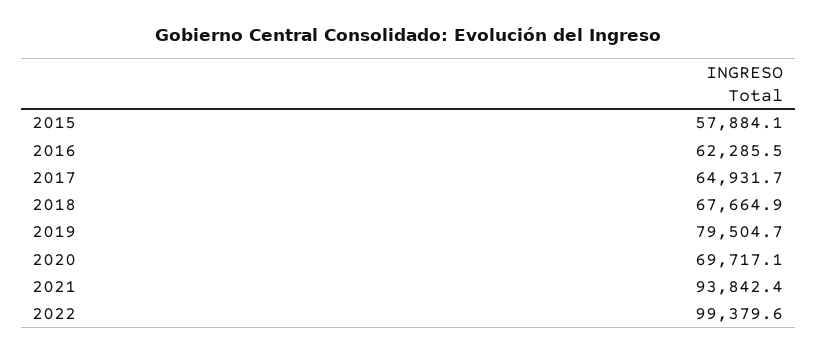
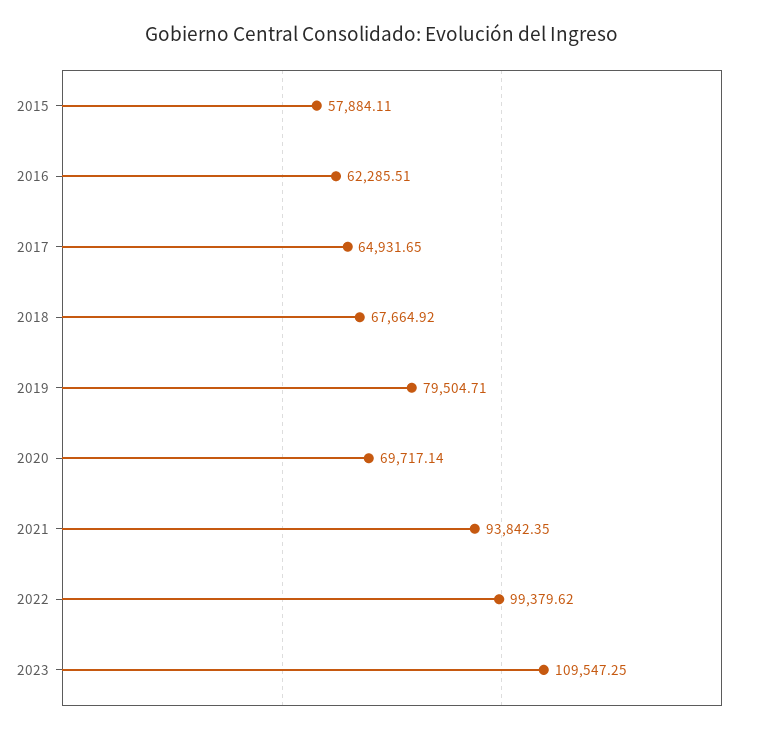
2023: none -> 109547.25

